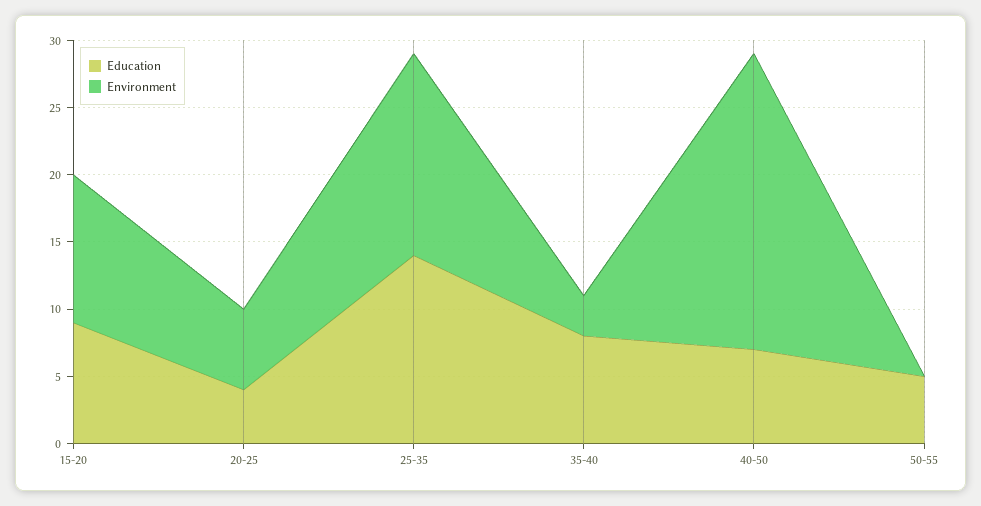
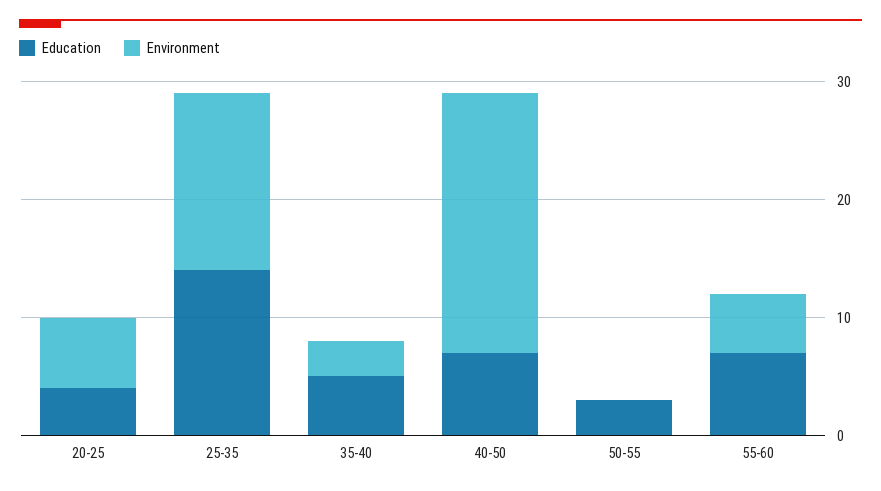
Education, 15-20: 9 -> none
Environment, 15-20: 11 -> none
Education, 35-40: 8 -> 5
Education, 50-55: 5 -> 3
Education, 55-60: none -> 7
Environment, 55-60: none -> 5

